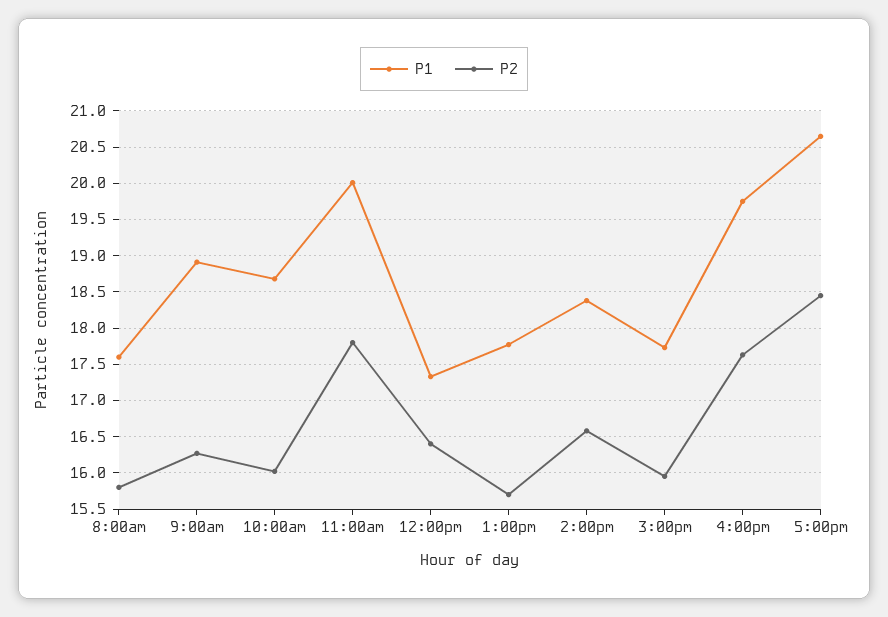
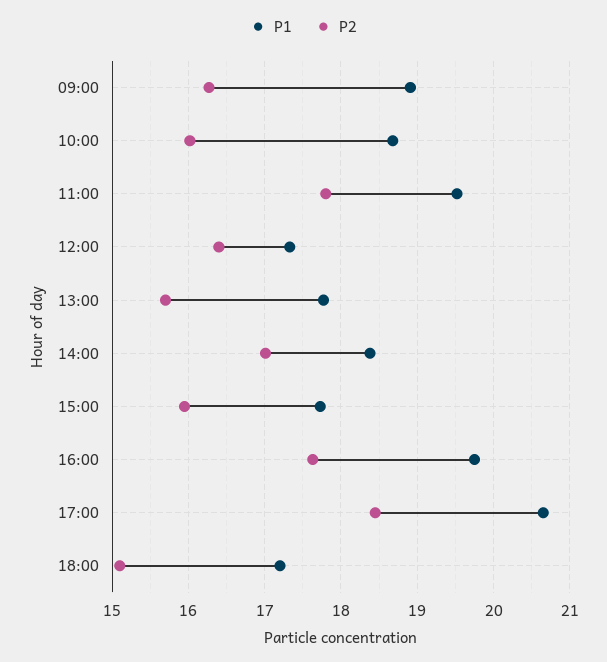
P1, 8:00am: 17.6 -> none
P2, 8:00am: 15.8 -> none
P1, 11:00am: 20 -> 19.5
P2, 2:00pm: 16.6 -> 17
P1, 18:00: none -> 17.2
P2, 18:00: none -> 15.1

